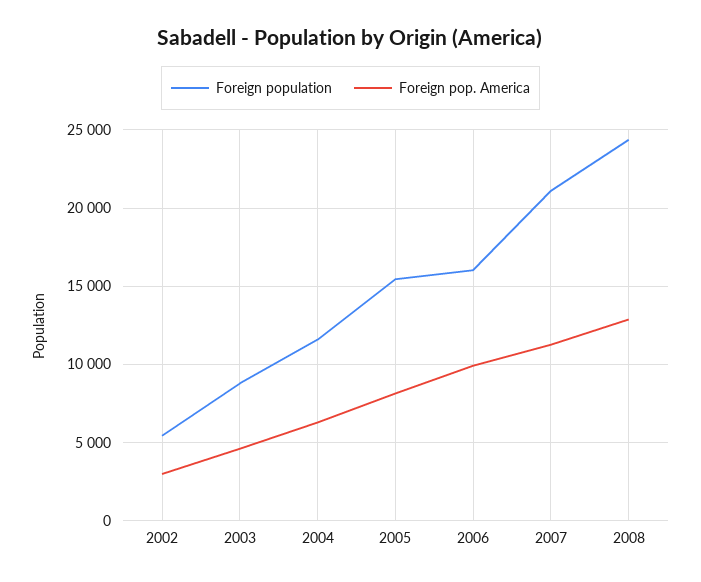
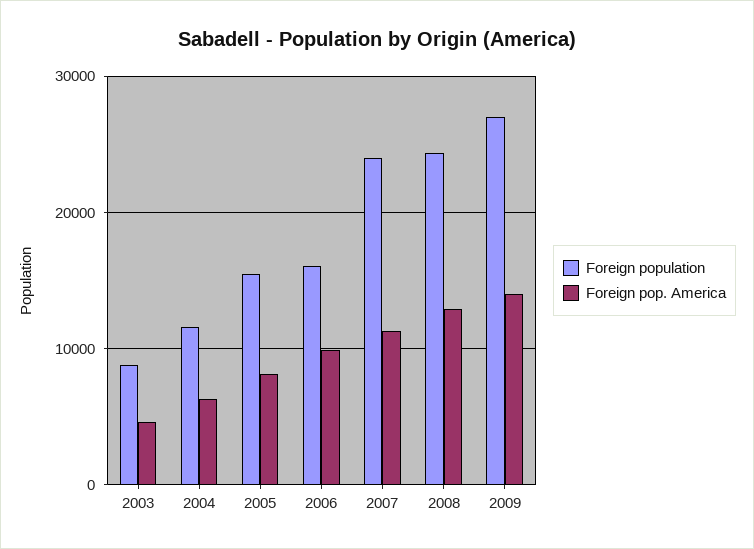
Foreign population, 2002: 5500 -> none
Foreign pop. America, 2002: 3000 -> none
Foreign population, 2007: 21000 -> 24000
Foreign population, 2009: none -> 27000
Foreign pop. America, 2009: none -> 14000

